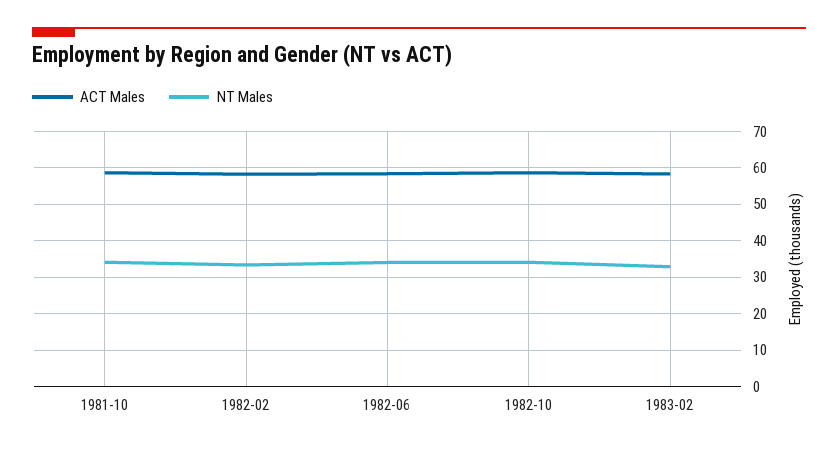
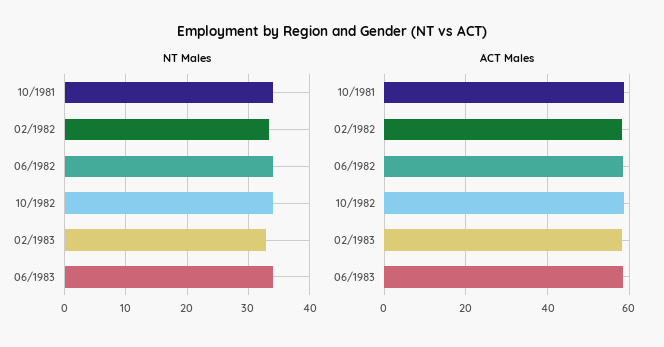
NT Males, 06/1983: none -> 34
ACT Males, 06/1983: none -> 58

